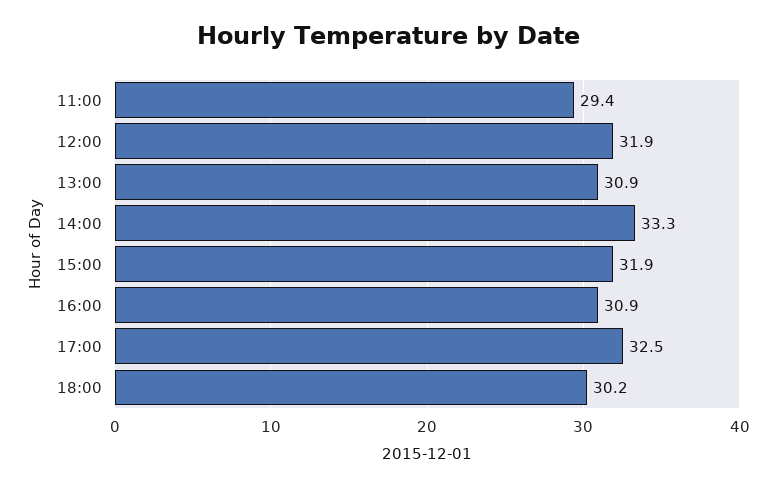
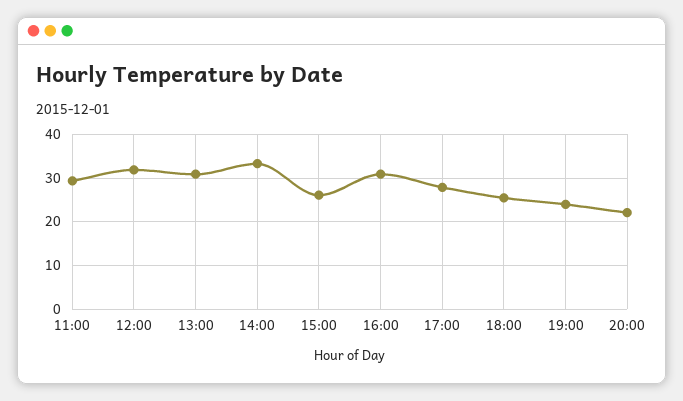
15:00: 31.9 -> 26
17:00: 32.5 -> 28
18:00: 30.2 -> 26
19:00: none -> 24
20:00: none -> 22

